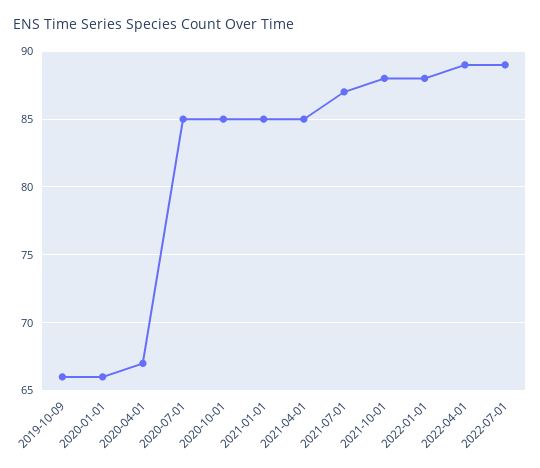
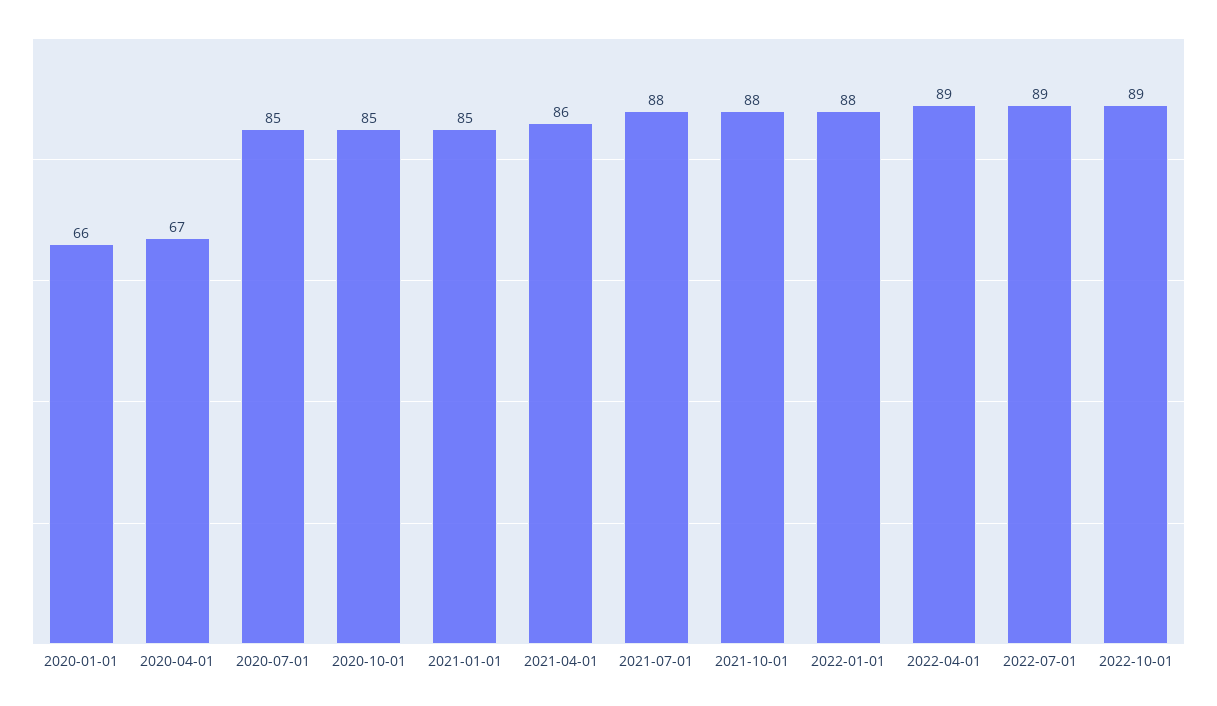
2019-10-09: 66 -> none
2021-04-01: 85 -> 86
2021-07-01: 87 -> 88
2022-10-01: none -> 89

